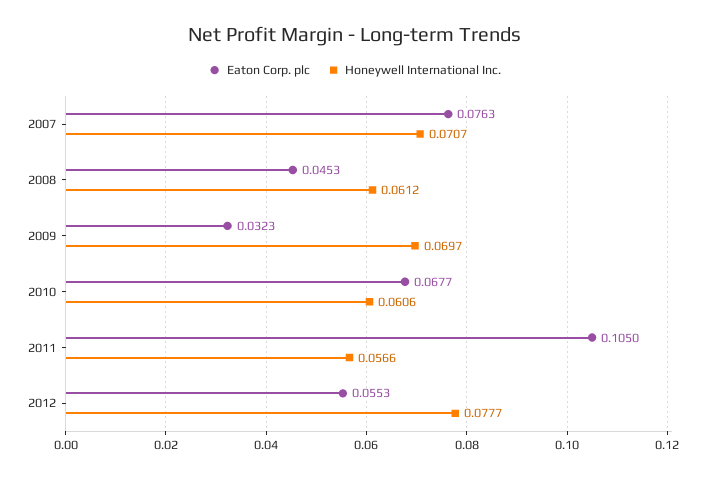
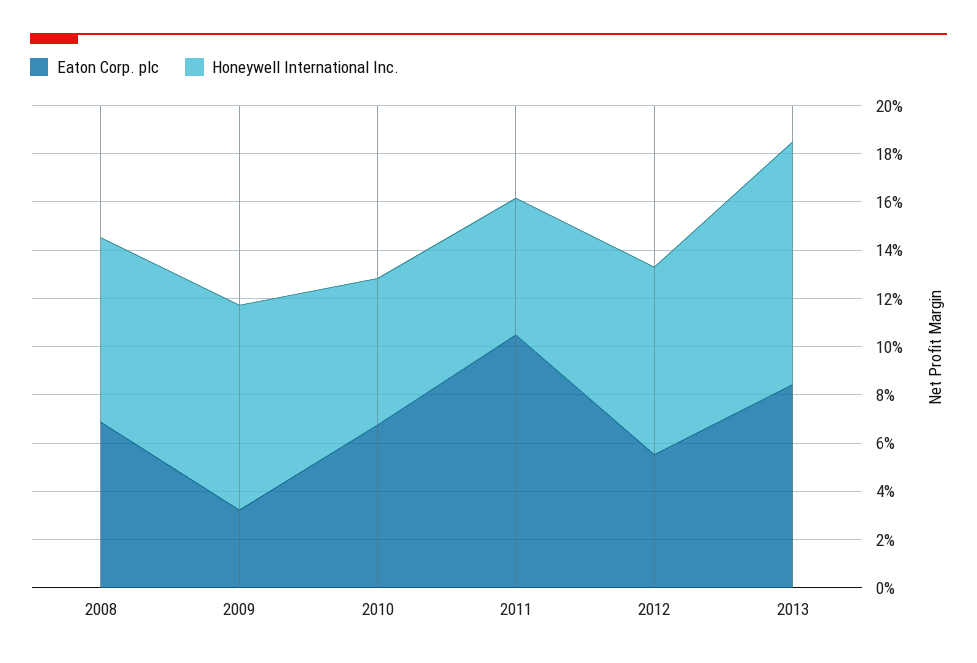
Eaton Corp. plc, 2007: 0.0763 -> none
Honeywell International Inc., 2007: 0.0707 -> none
Eaton Corp. plc, 2008: 0.0453 -> 0.07
Honeywell International Inc., 2008: 0.0612 -> 0.075
Honeywell International Inc., 2009: 0.0697 -> 0.085
Eaton Corp. plc, 2013: none -> 0.085
Honeywell International Inc., 2013: none -> 0.1

